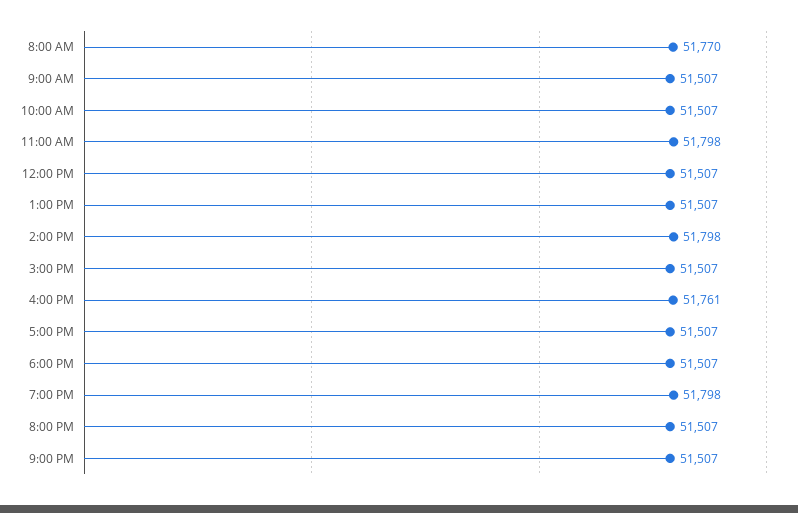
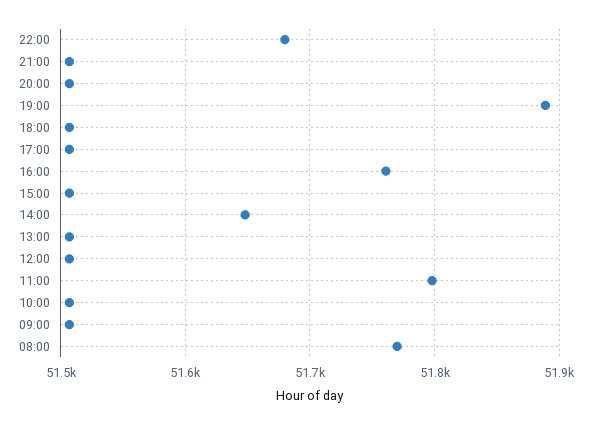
2:00 PM: 51798 -> 51650
7:00 PM: 51798 -> 51890
22:00: none -> 51680

